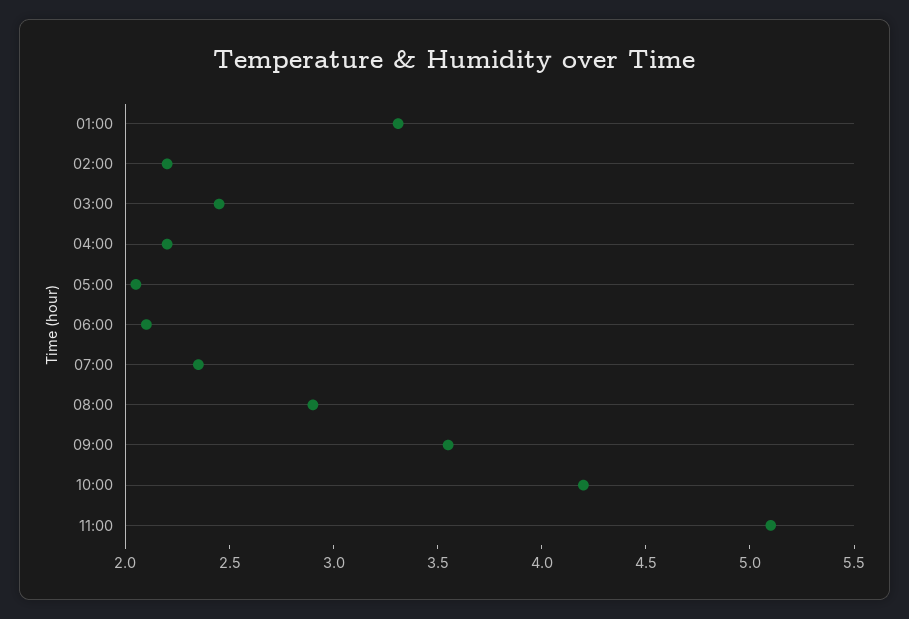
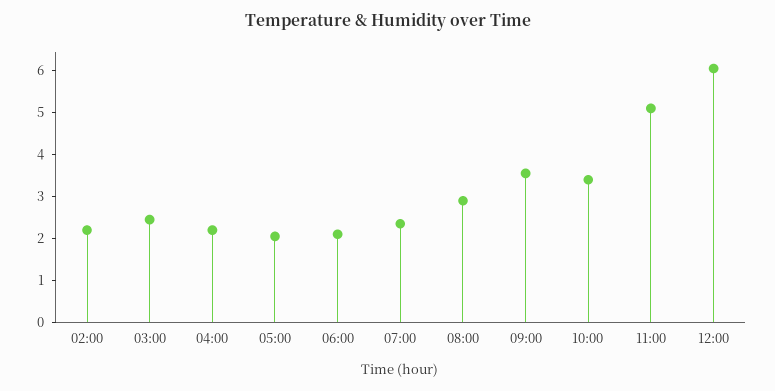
01:00: 3.3 -> none
10:00: 4.2 -> 3.4
12:00: none -> 6

